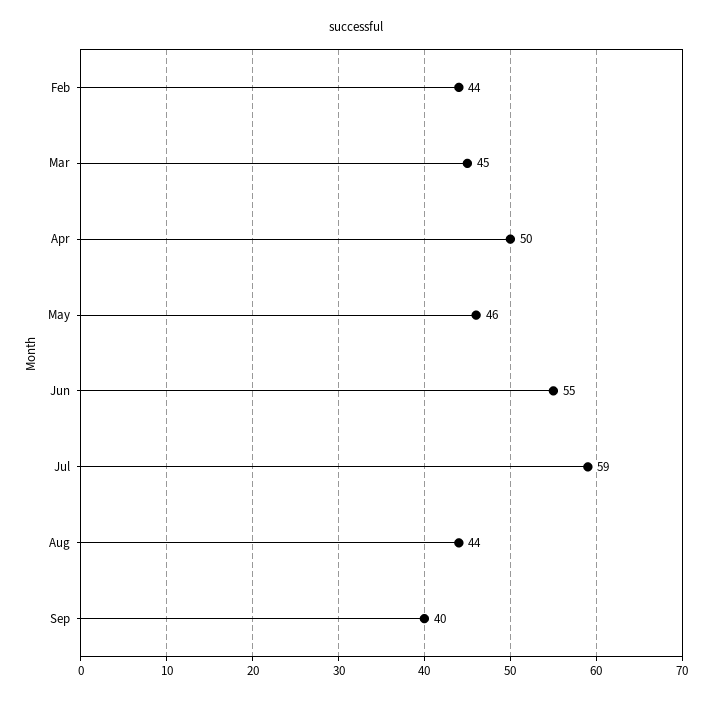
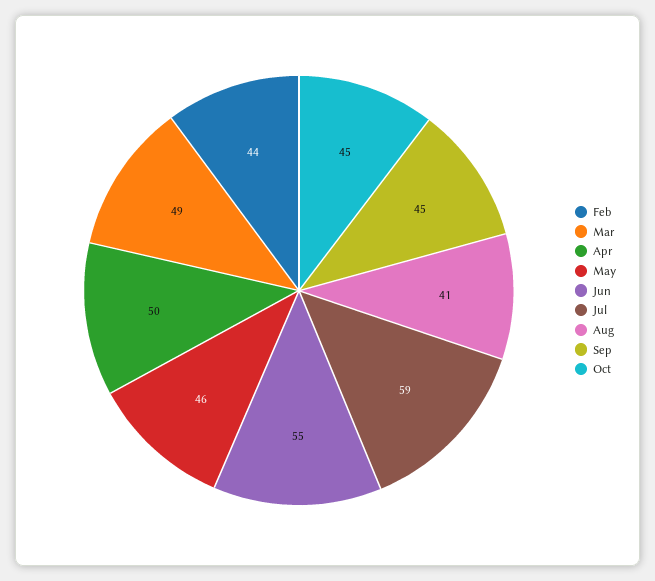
Mar: 45 -> 49
Aug: 44 -> 41
Sep: 40 -> 45
Oct: none -> 45

